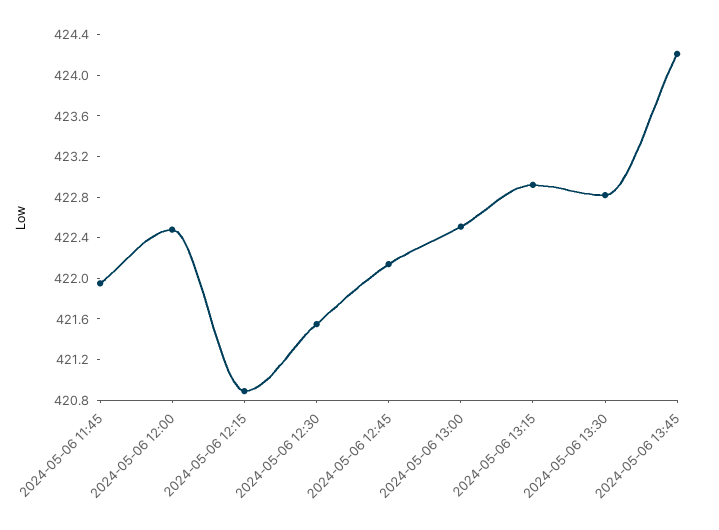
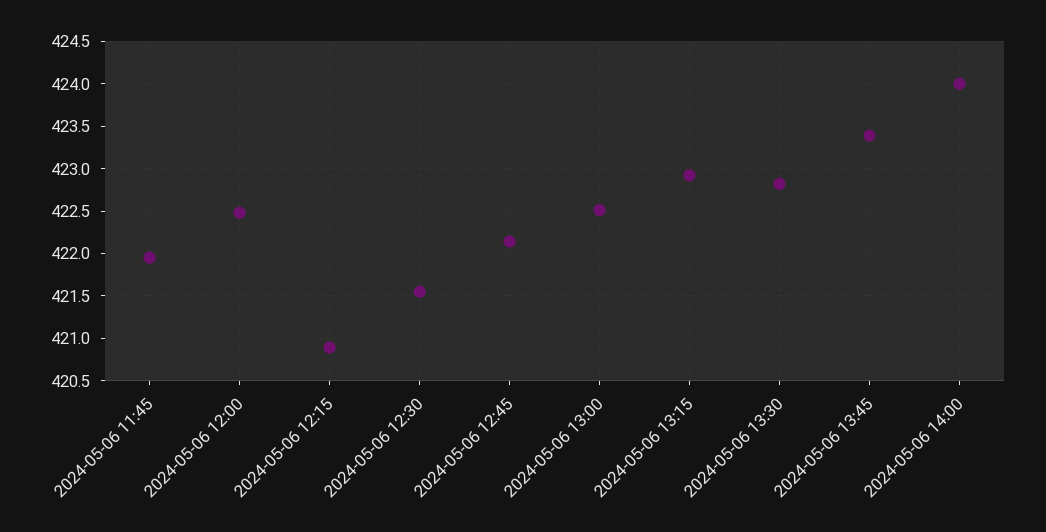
2024-05-06 13:45: 424.2 -> 423.4
2024-05-06 14:00: none -> 424

